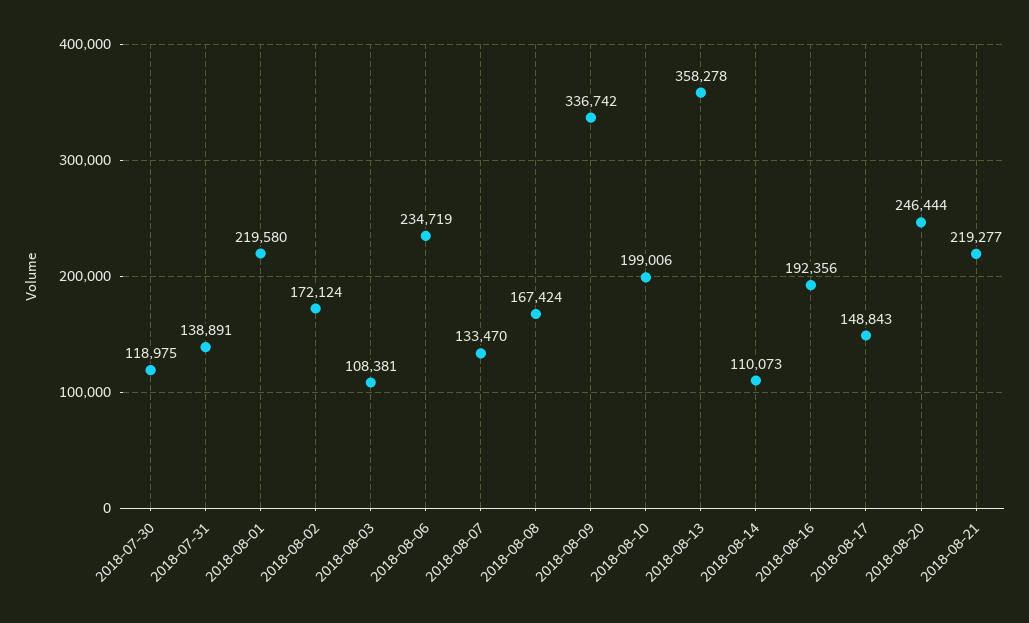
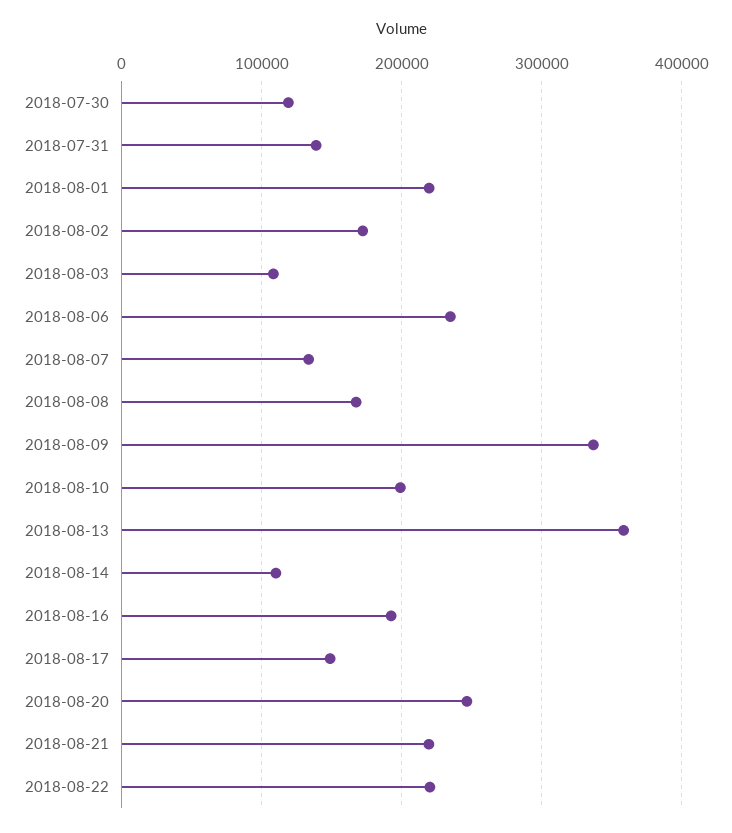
2018-08-22: none -> 220000

